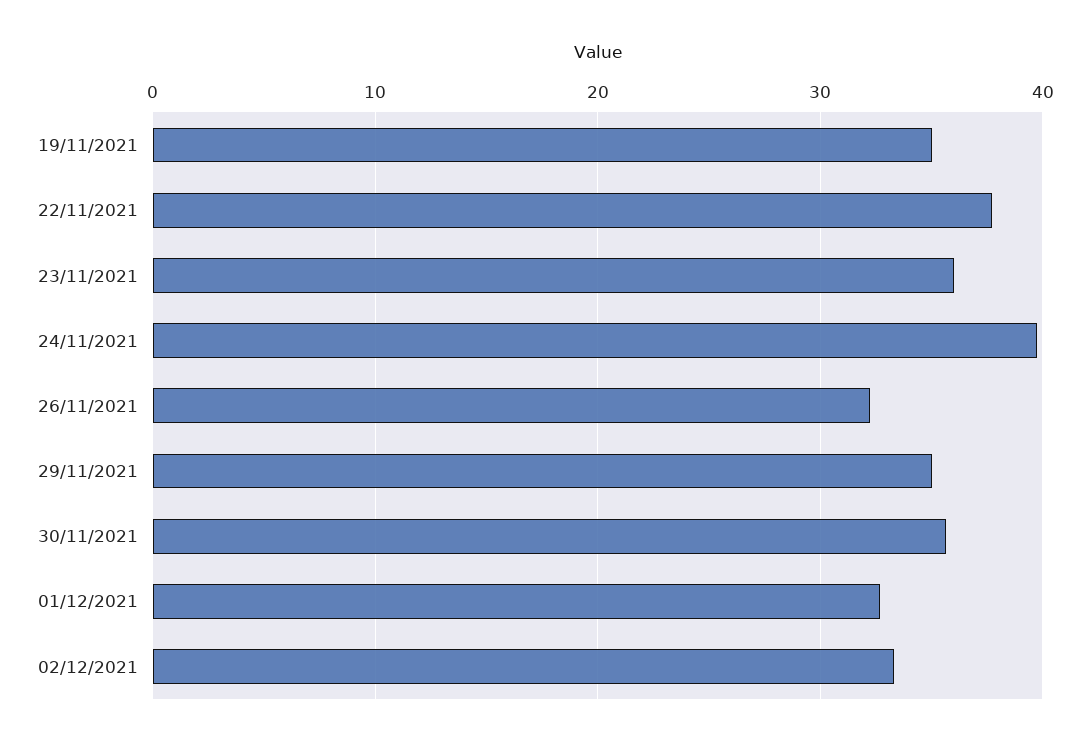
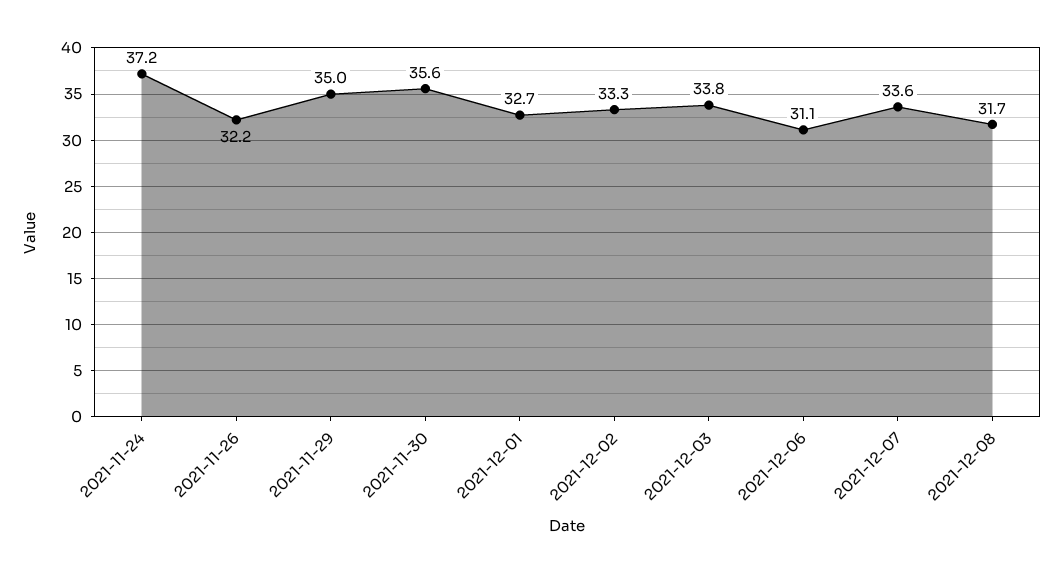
19/11/2021: 35 -> none
22/11/2021: 38 -> none
23/11/2021: 36 -> none
24/11/2021: 40 -> 37.2
2021-12-03: none -> 33.8
2021-12-06: none -> 31.1
2021-12-07: none -> 33.6
2021-12-08: none -> 31.7

